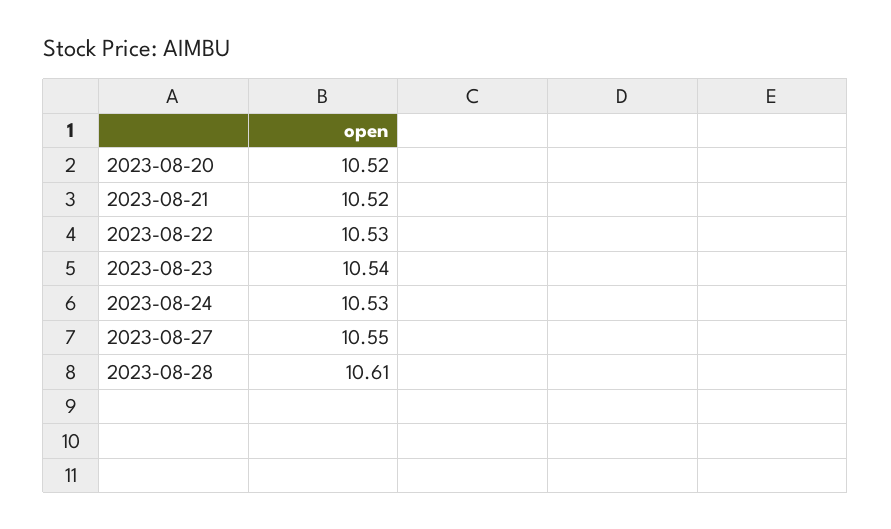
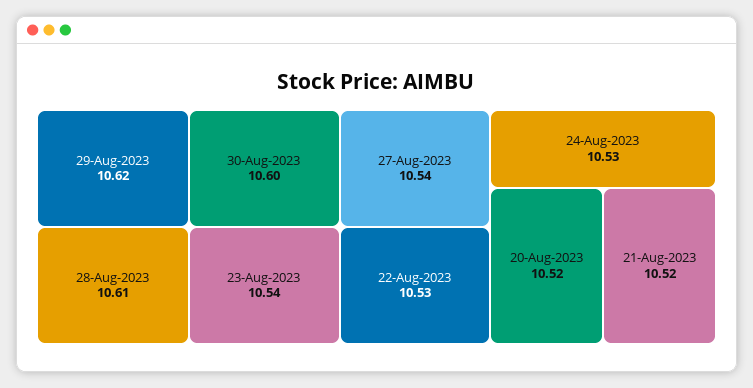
2023-08-27: 10.55 -> 10.54
29-Aug-2023: none -> 10.62
30-Aug-2023: none -> 10.6

